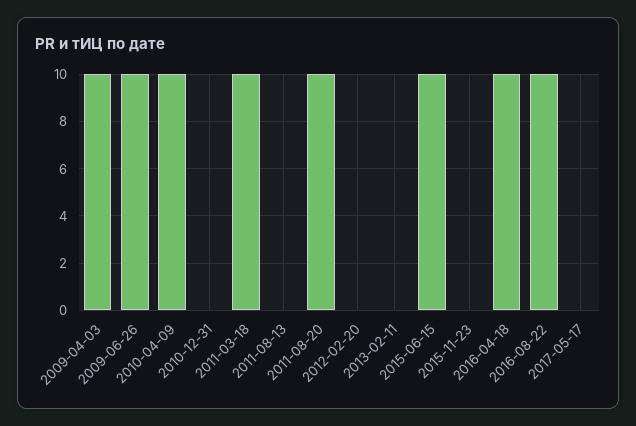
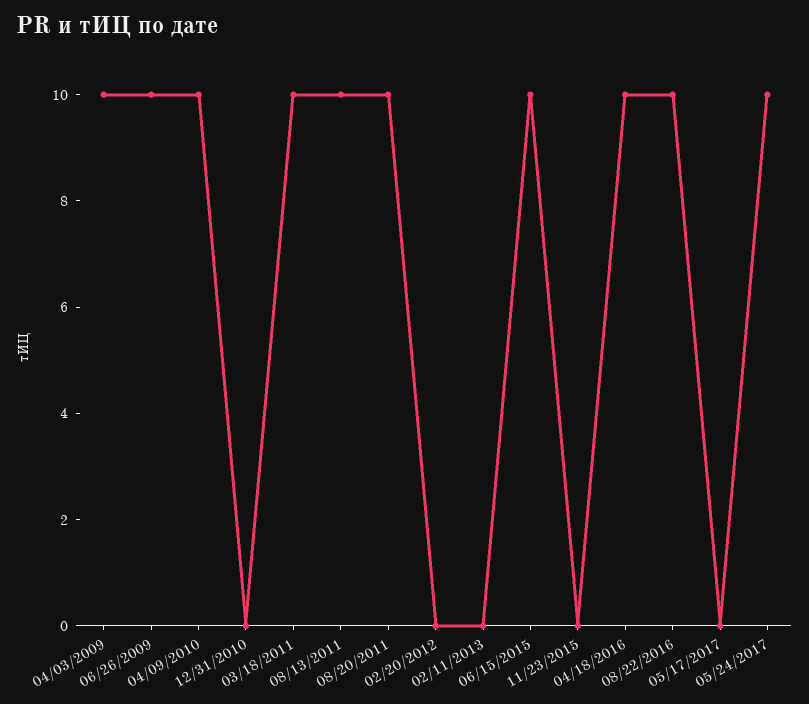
2011-08-13: 0 -> 10
05/24/2017: none -> 10

